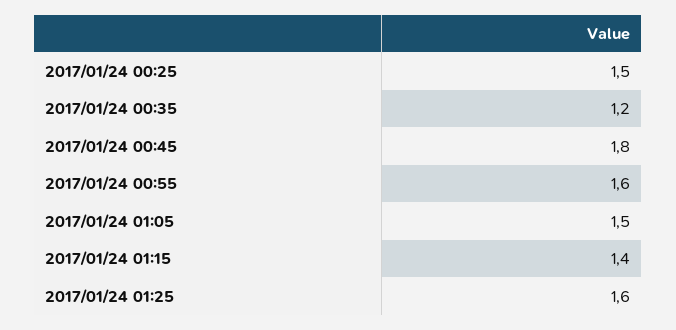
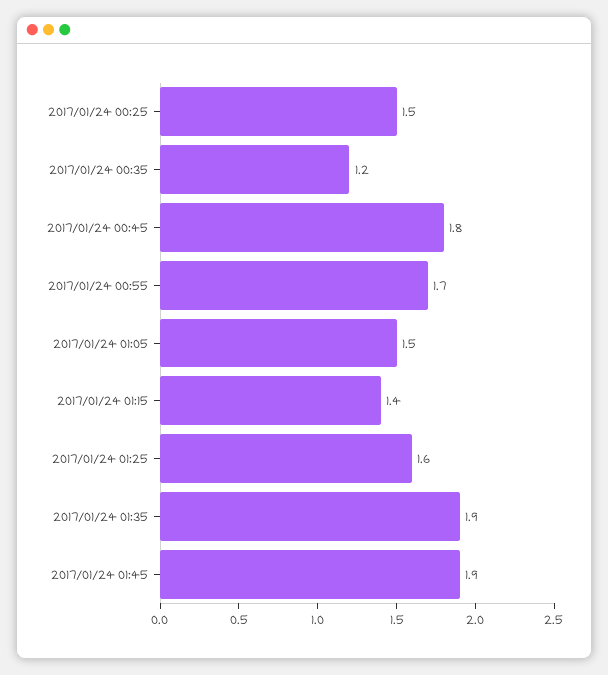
2017/01/24 00:55: 1.6 -> 1.7
2017/01/24 01:35: none -> 1.9
2017/01/24 01:45: none -> 1.9

